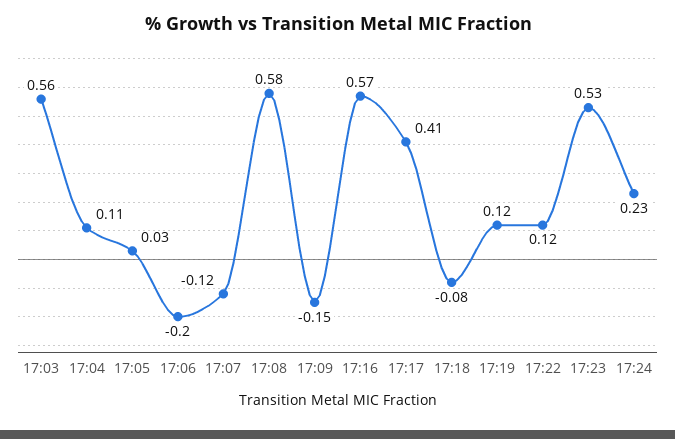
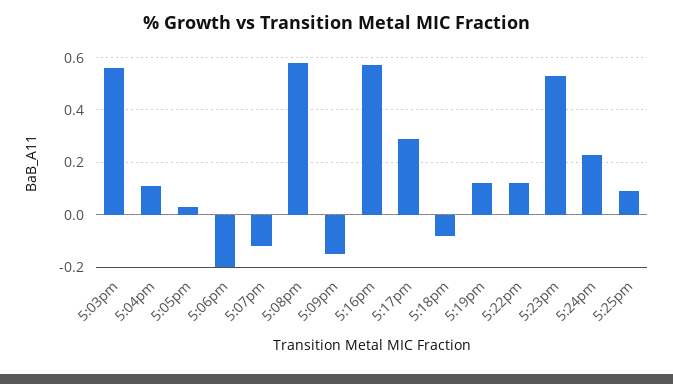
17:17: 0.41 -> 0.3
5:25pm: none -> 0.1

